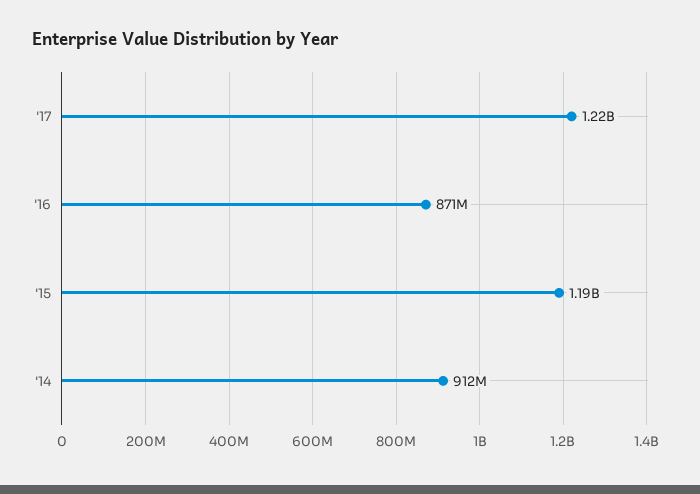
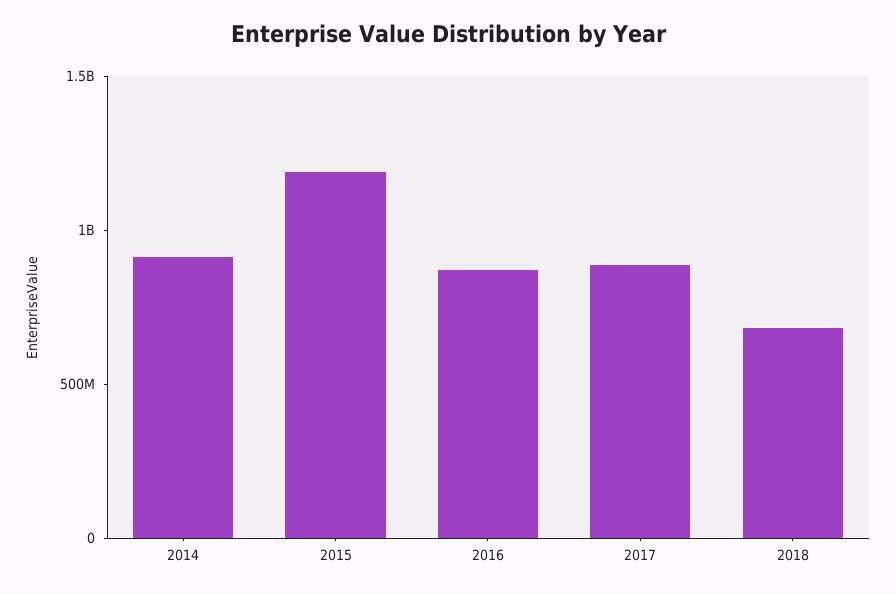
'17: 1220000000 -> 900000000
2018: none -> 700000000

